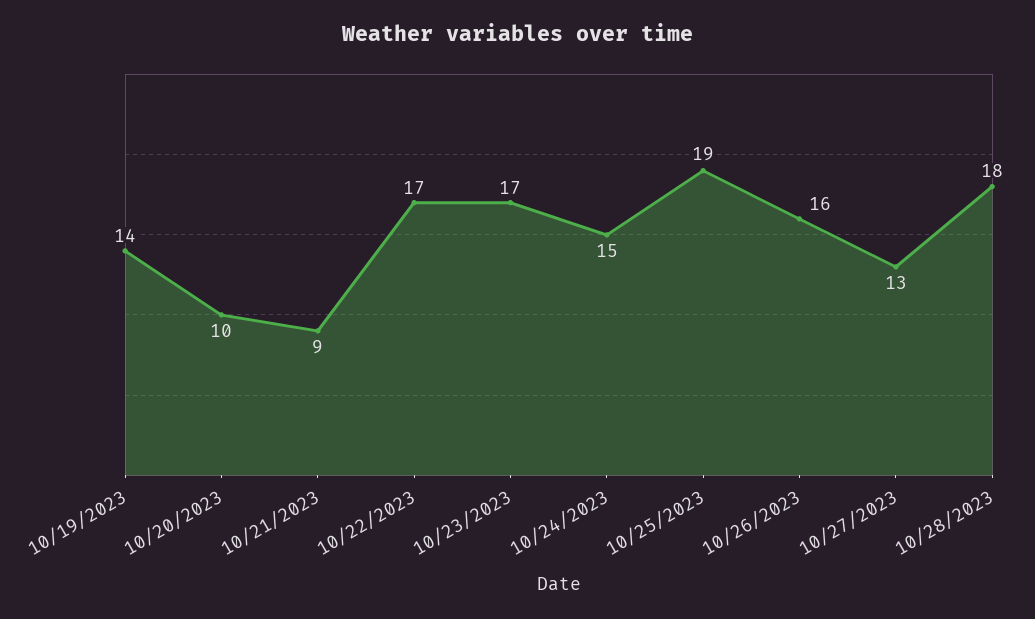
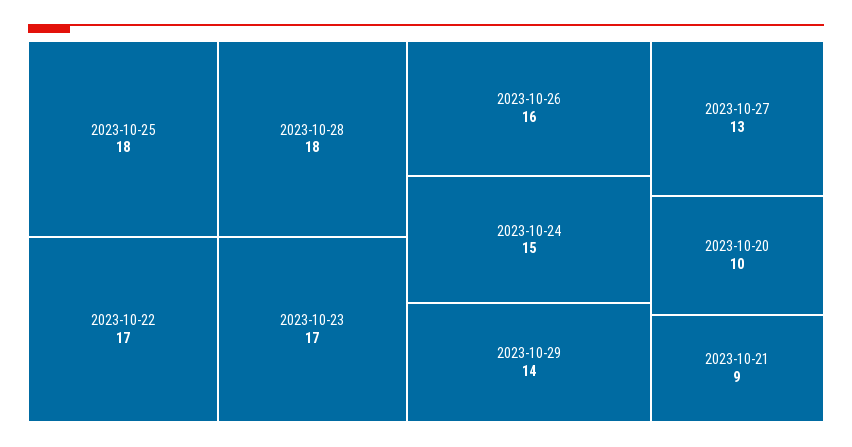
10/19/2023: 14 -> none
10/25/2023: 19 -> 18
2023-10-29: none -> 14

